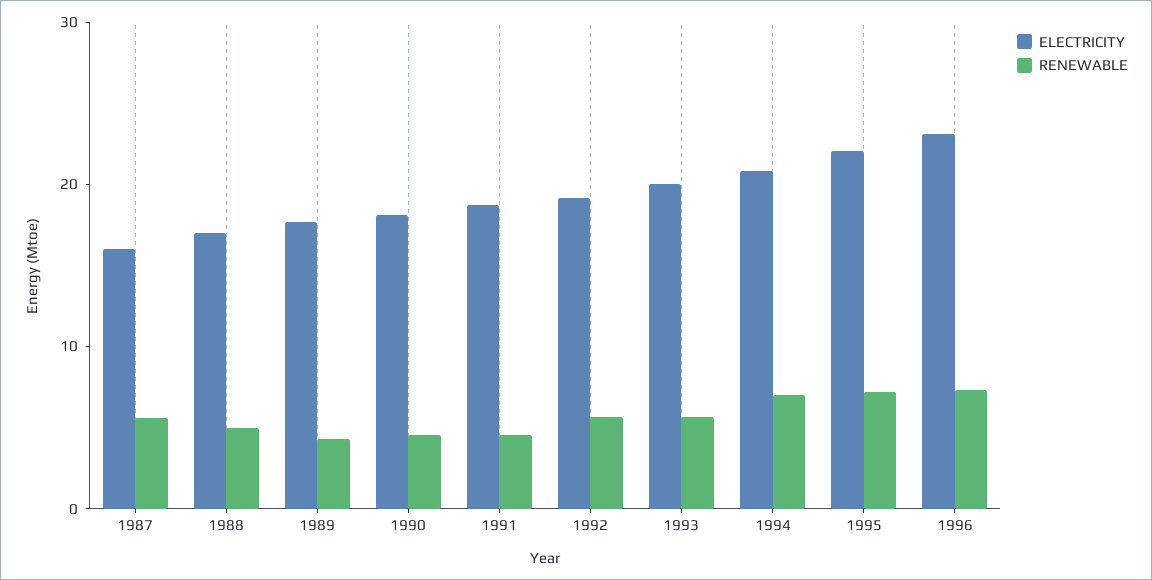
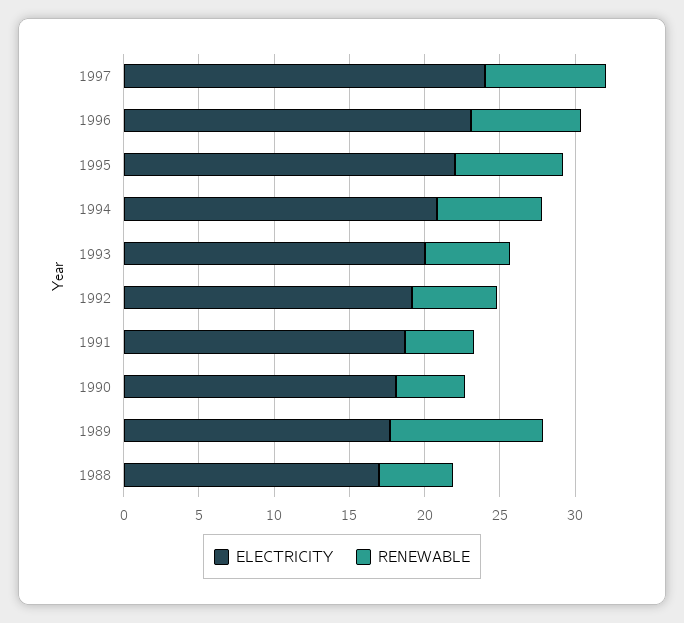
ELECTRICITY, 1987: 16 -> none
RENEWABLE, 1987: 6 -> none
RENEWABLE, 1989: 4 -> 10
ELECTRICITY, 1997: none -> 24
RENEWABLE, 1997: none -> 8

